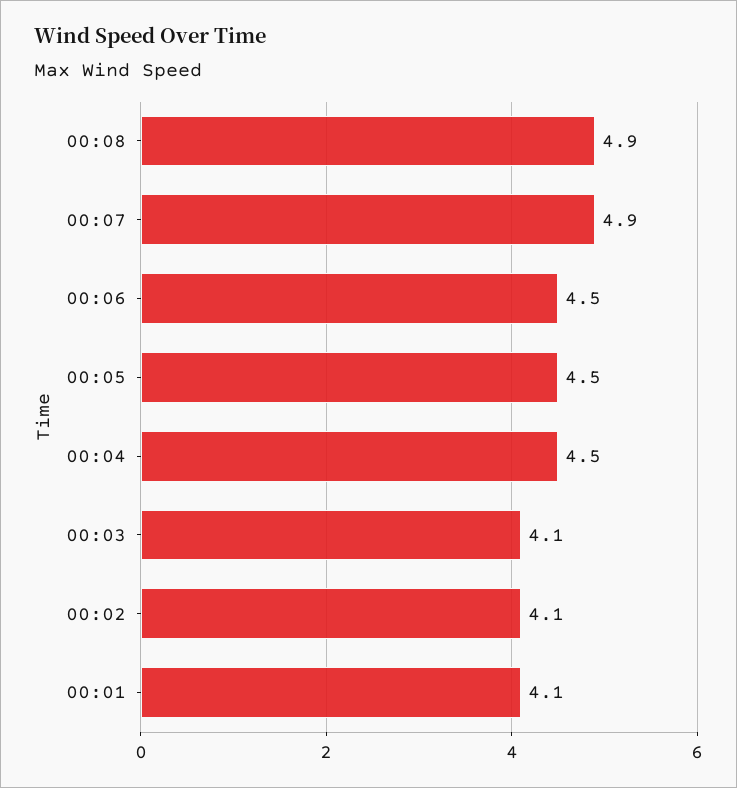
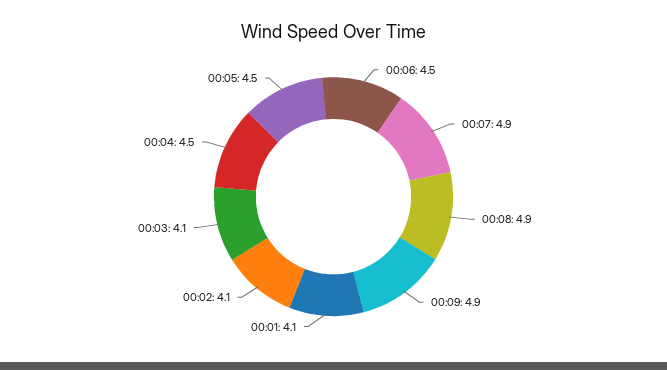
00:09: none -> 4.9

